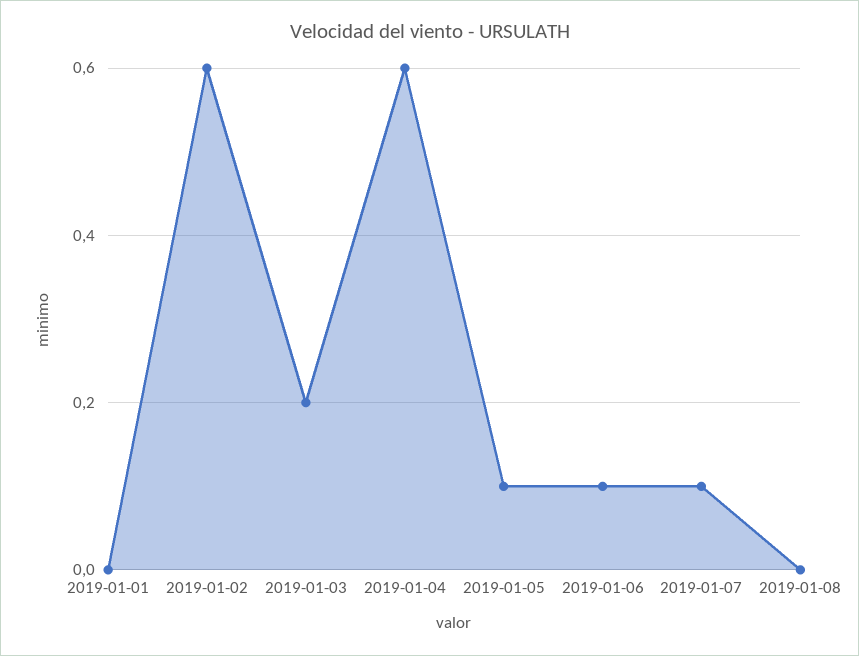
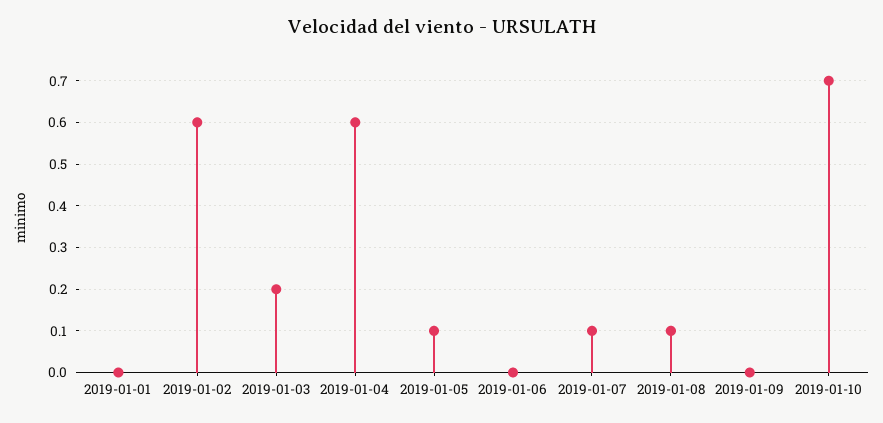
2019-01-06: 0.1 -> 0
2019-01-08: 0 -> 0.1
2019-01-09: none -> 0
2019-01-10: none -> 0.7

